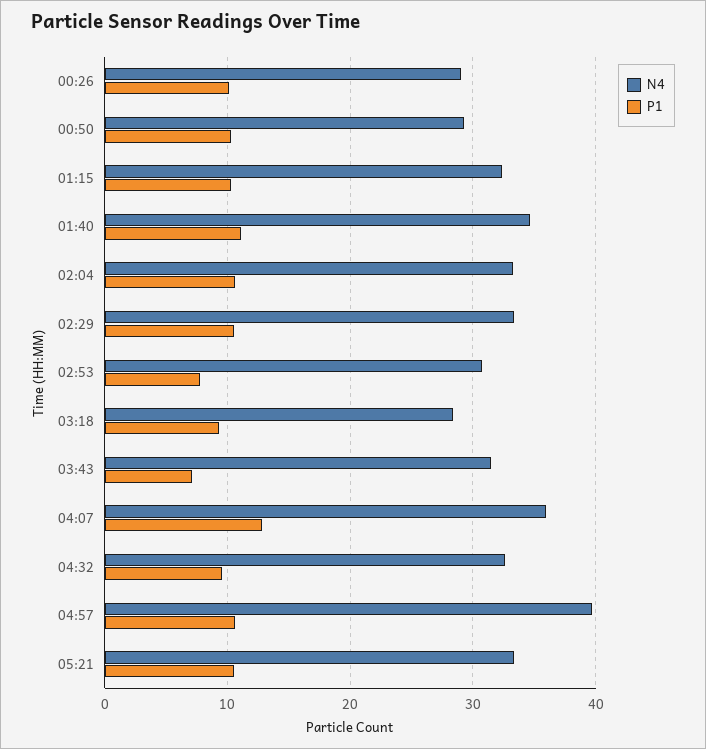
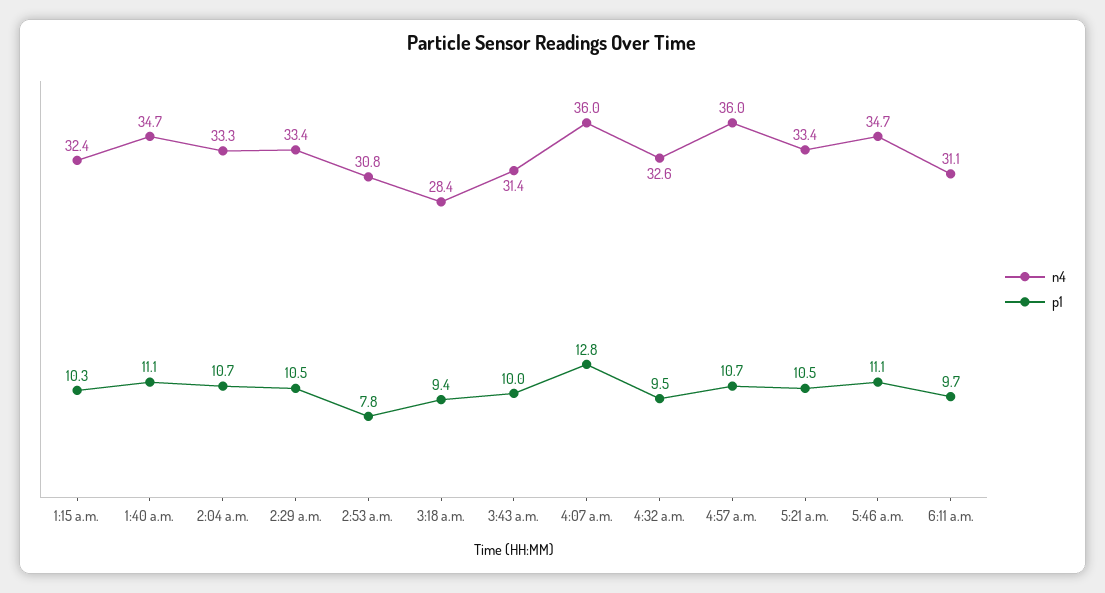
N4, 00:26: 29 -> none
P1, 00:26: 10 -> none
N4, 00:50: 29 -> none
P1, 00:50: 10 -> none
P1, 03:43: 7 -> 10
N4, 04:57: 40 -> 36
N4, 5:46 a.m.: none -> 34.7
P1, 5:46 a.m.: none -> 11.1
N4, 6:11 a.m.: none -> 31.1
P1, 6:11 a.m.: none -> 9.7

